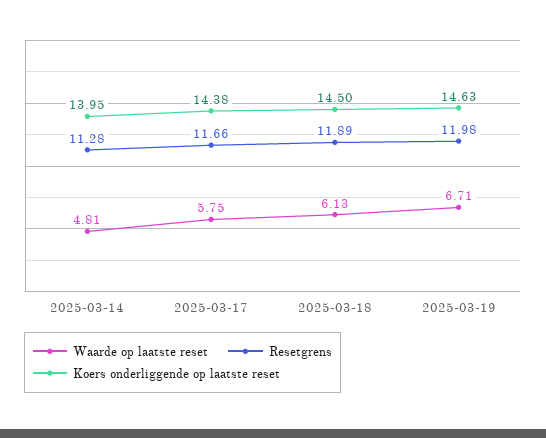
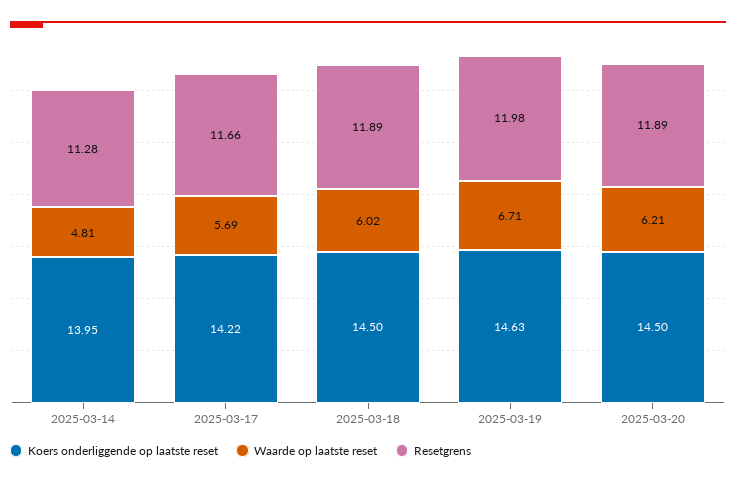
Waarde op laatste reset, 2025-03-17: 5.75 -> 5.69
Koers onderliggende op laatste reset, 2025-03-17: 14.38 -> 14.22
Waarde op laatste reset, 2025-03-18: 6.13 -> 6.02
Koers onderliggende op laatste reset, 2025-03-20: none -> 14.5
Waarde op laatste reset, 2025-03-20: none -> 6.21
Resetgrens, 2025-03-20: none -> 11.89

